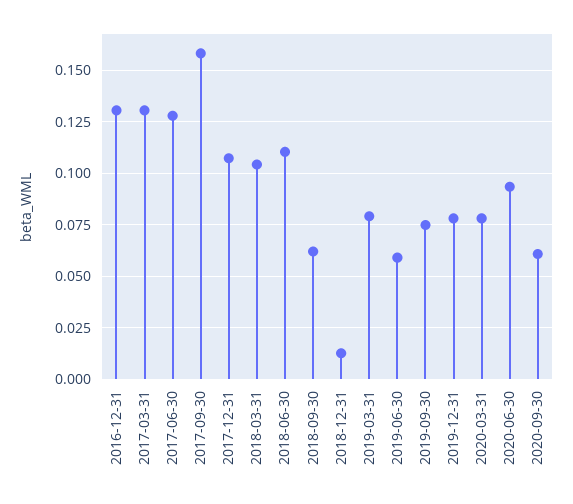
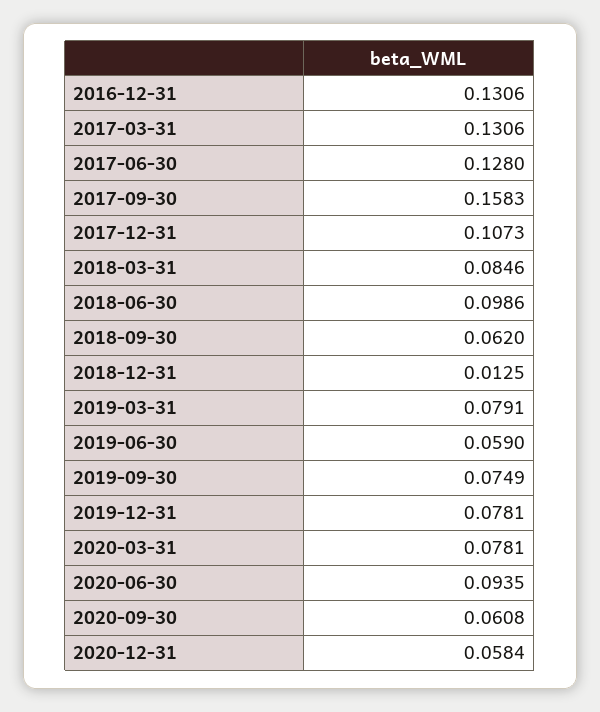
2018-03-31: 0.105 -> 0.0846
2018-06-30: 0.11 -> 0.0986
2020-12-31: none -> 0.0584

